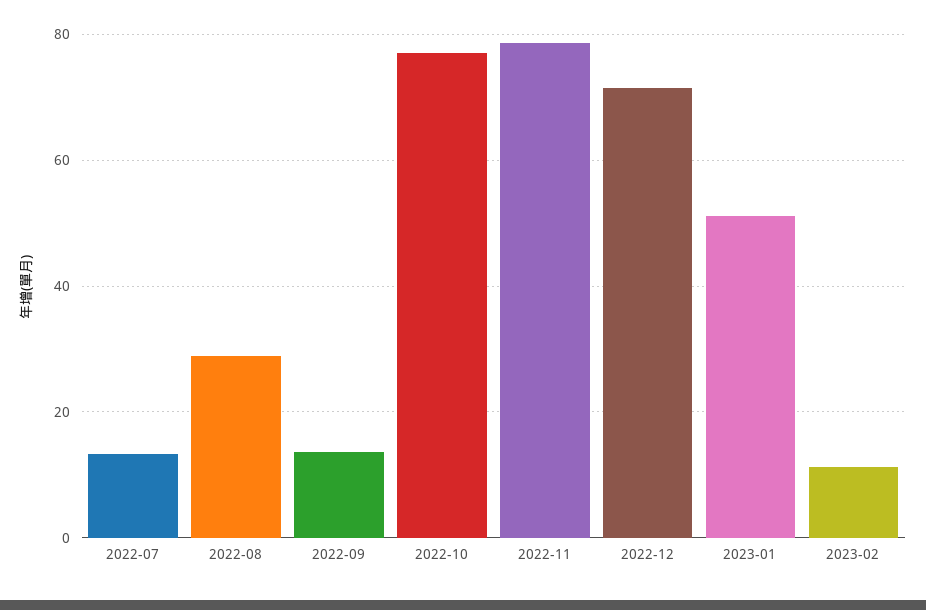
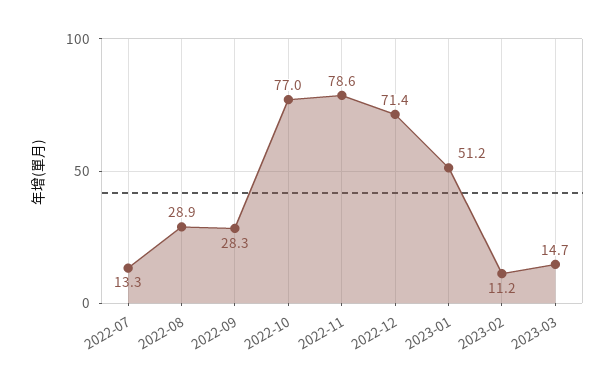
2022-09: 14 -> 28.3
2023-03: none -> 14.7

